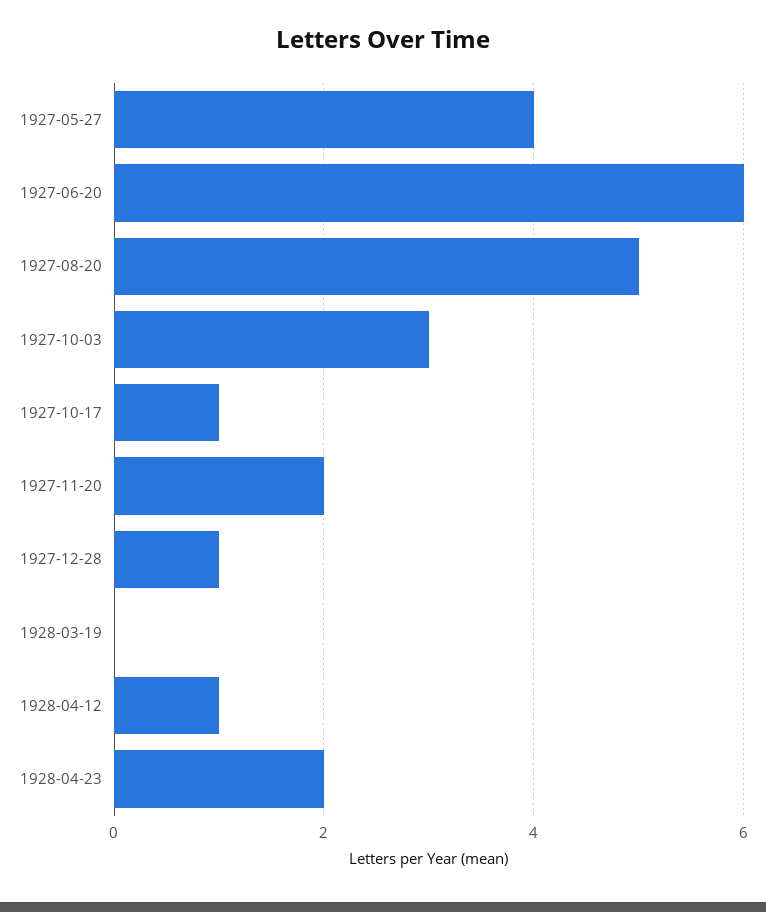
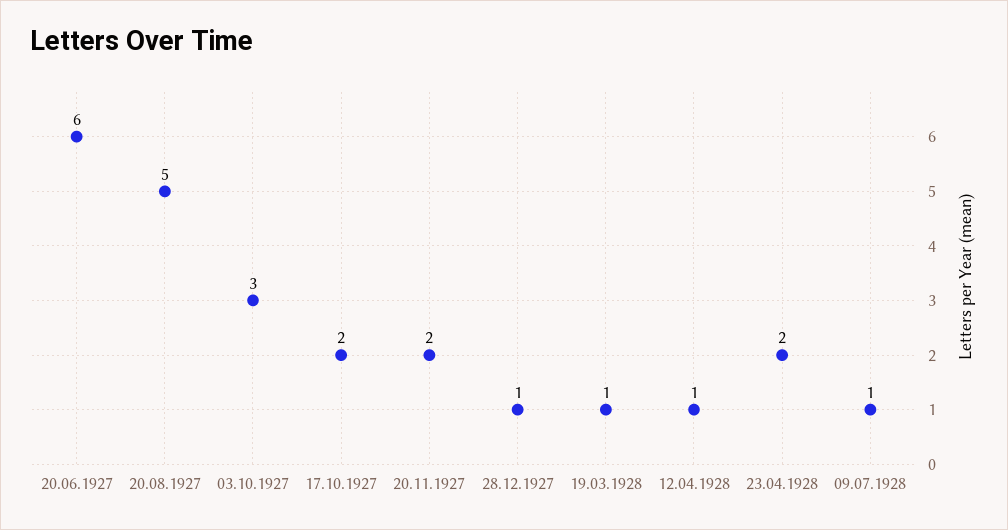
1927-05-27: 4 -> none
1927-10-17: 1 -> 2
1928-03-19: 0 -> 1
09.07.1928: none -> 1

